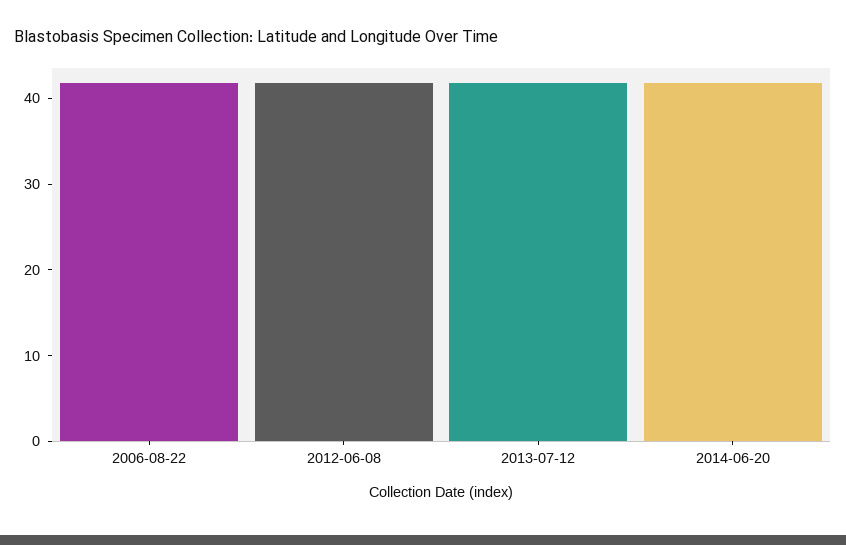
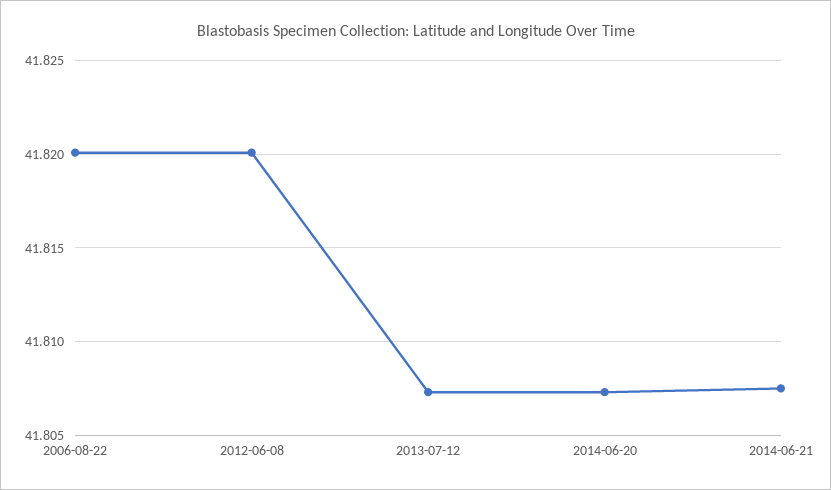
2014-06-21: none -> 41.8075

